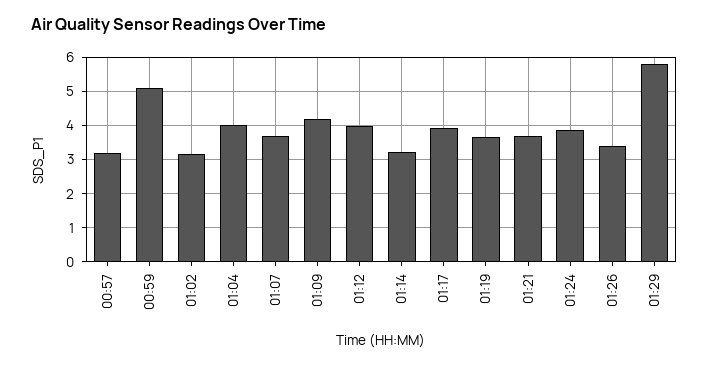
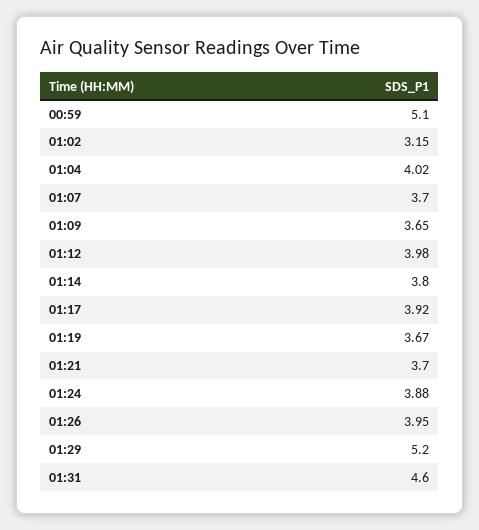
00:57: 3.2 -> none
01:09: 4.2 -> 3.65
01:14: 3.2 -> 3.8
01:26: 3.4 -> 3.95
01:29: 5.8 -> 5.2
01:31: none -> 4.6

